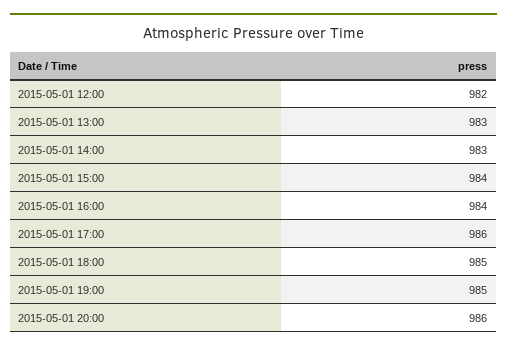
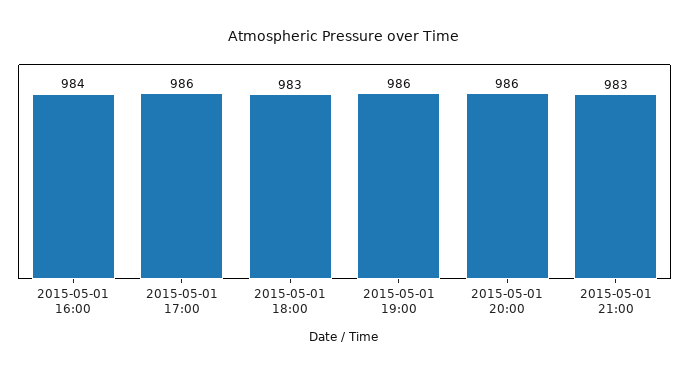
2015-05-01 12:00: 982 -> none
2015-05-01 13:00: 983 -> none
2015-05-01 14:00: 983 -> none
2015-05-01 15:00: 984 -> none
2015-05-01 18:00: 985 -> 983
2015-05-01 19:00: 985 -> 986
2015-05-01 21:00: none -> 983

